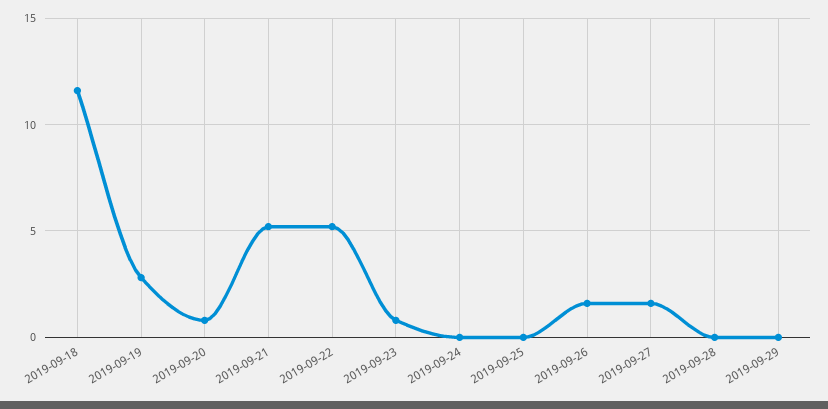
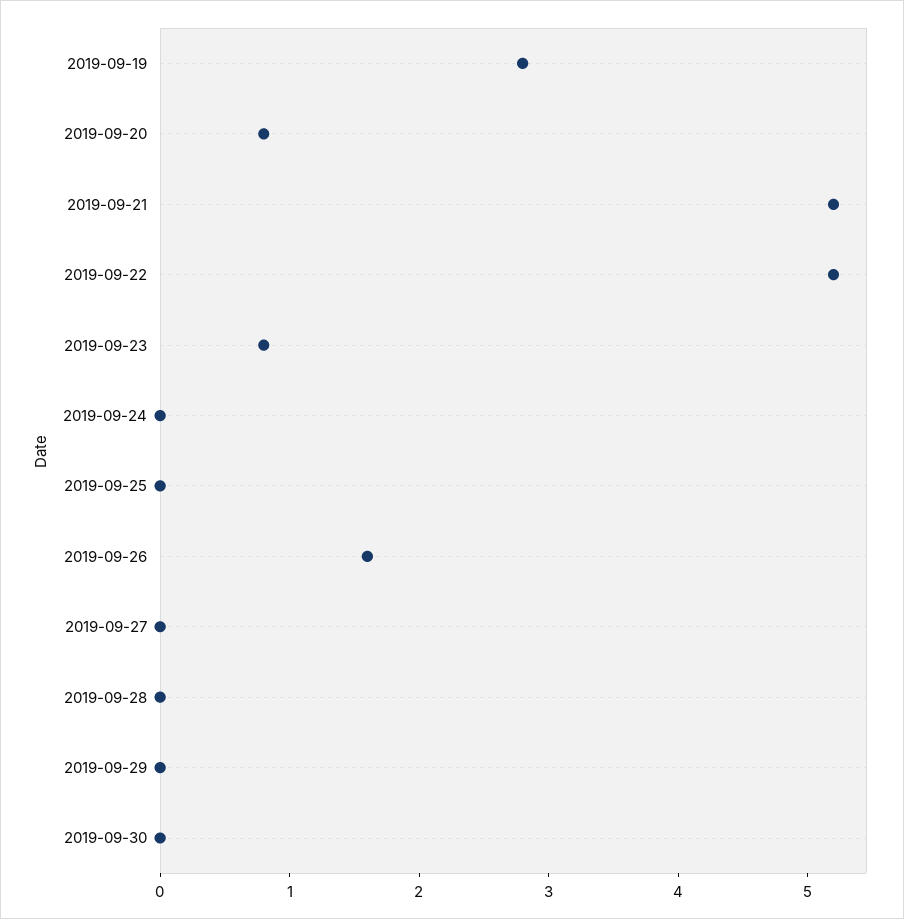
2019-09-18: 11.5 -> none
2019-09-27: 1.5 -> 0
2019-09-30: none -> 0

